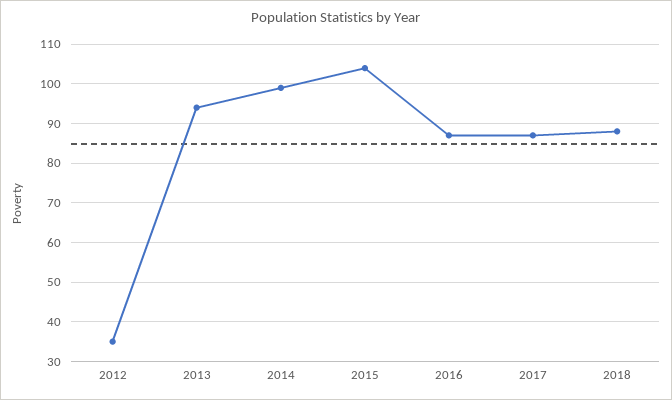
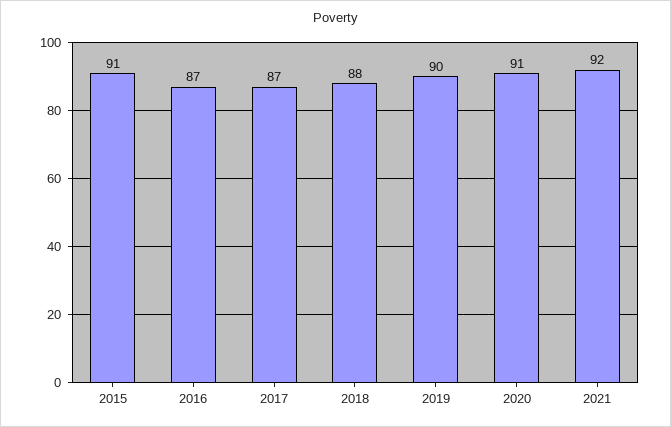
2012: 35 -> none
2013: 95 -> none
2014: 100 -> none
2015: 105 -> 91
2019: none -> 90
2020: none -> 91
2021: none -> 92

